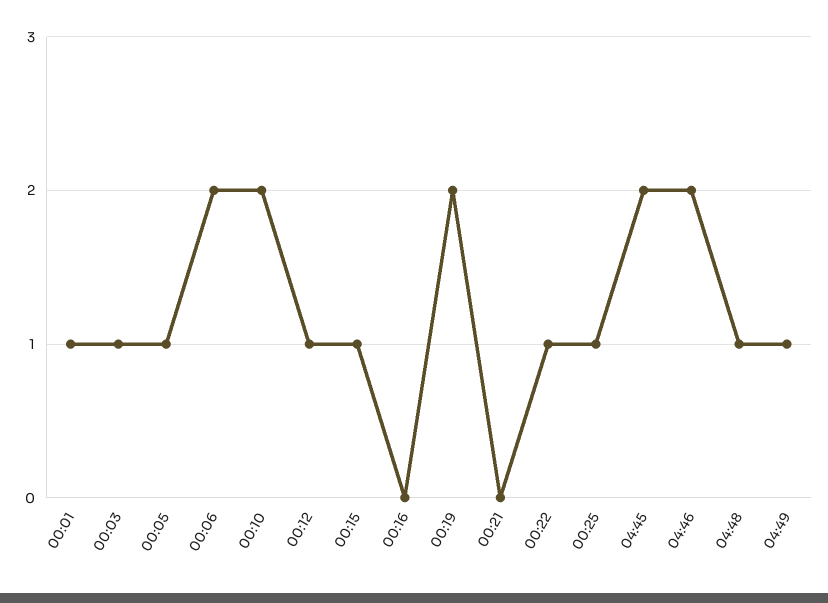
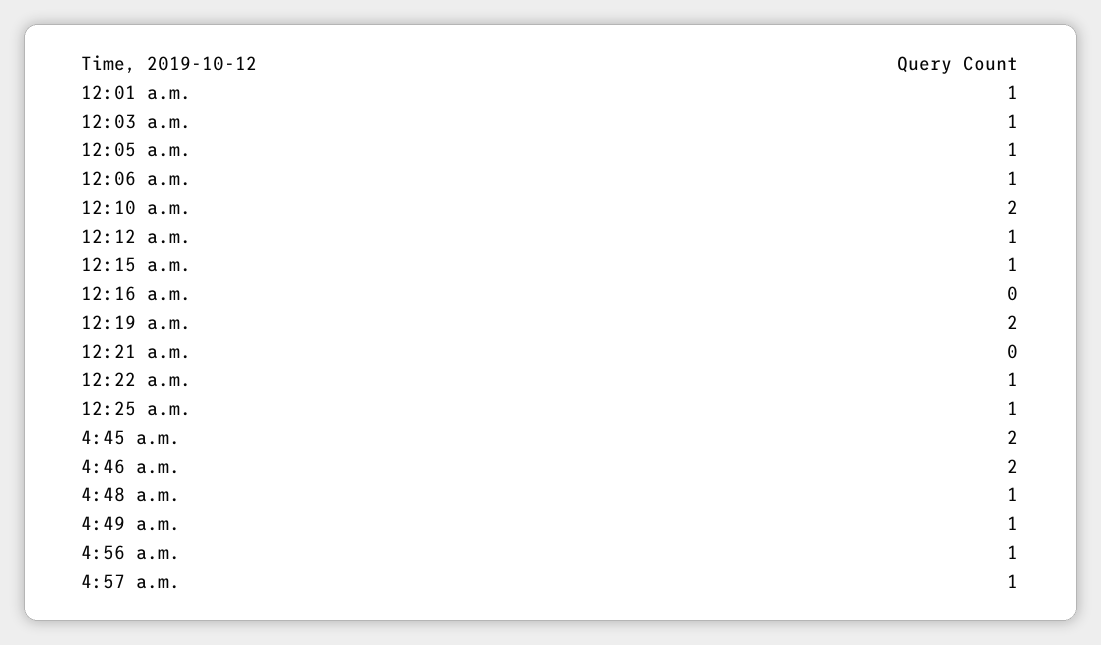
00:06: 2 -> 1
4:56 a.m.: none -> 1
4:57 a.m.: none -> 1

